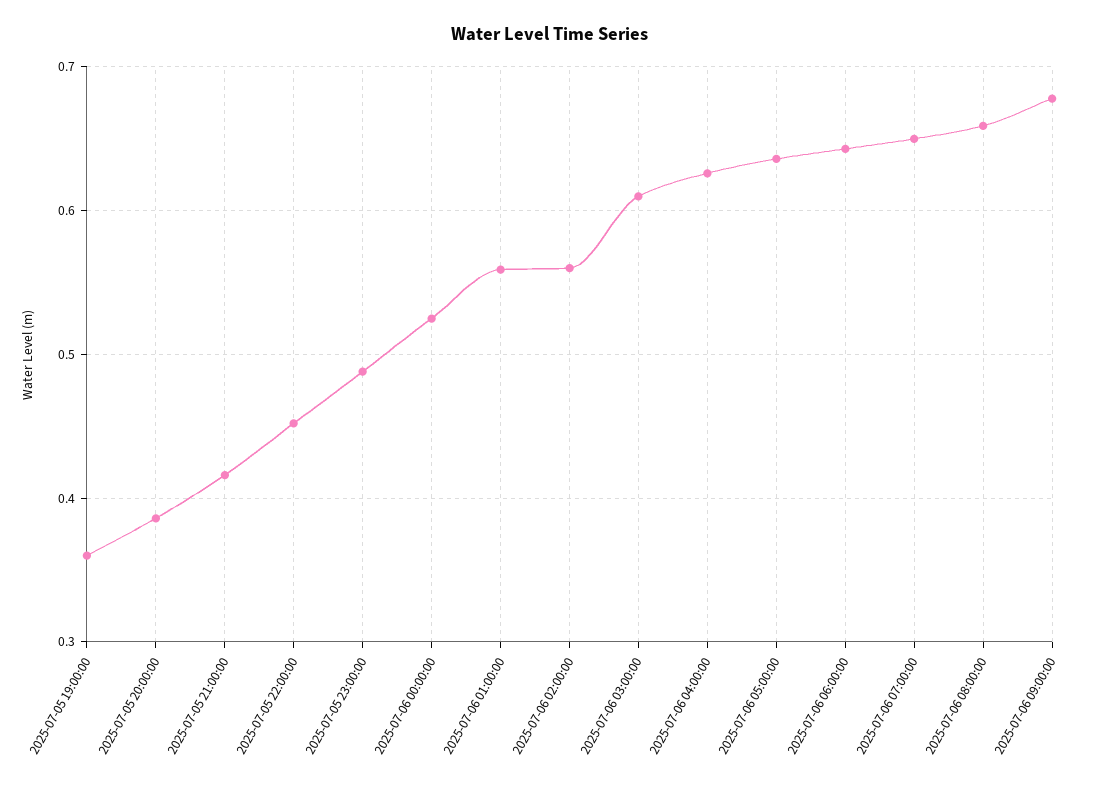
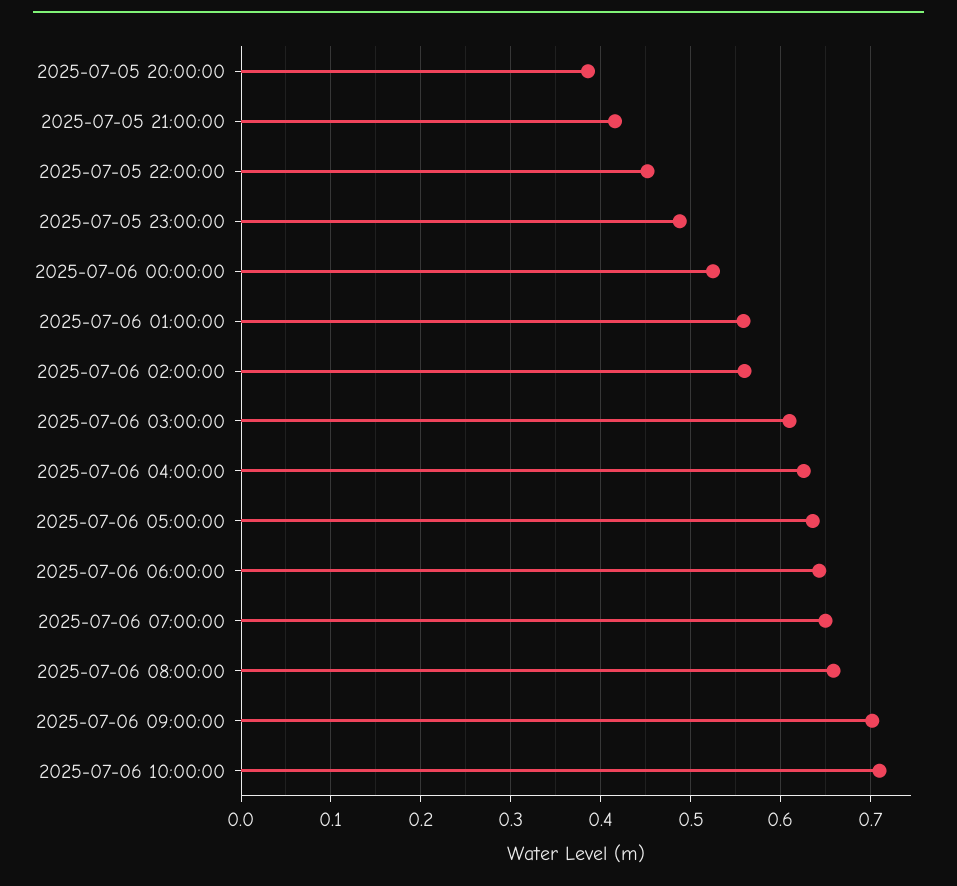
2025-07-05 19:00:00: 0.36 -> none
2025-07-06 09:00:00: 0.68 -> 0.7
2025-07-06 10:00:00: none -> 0.71

